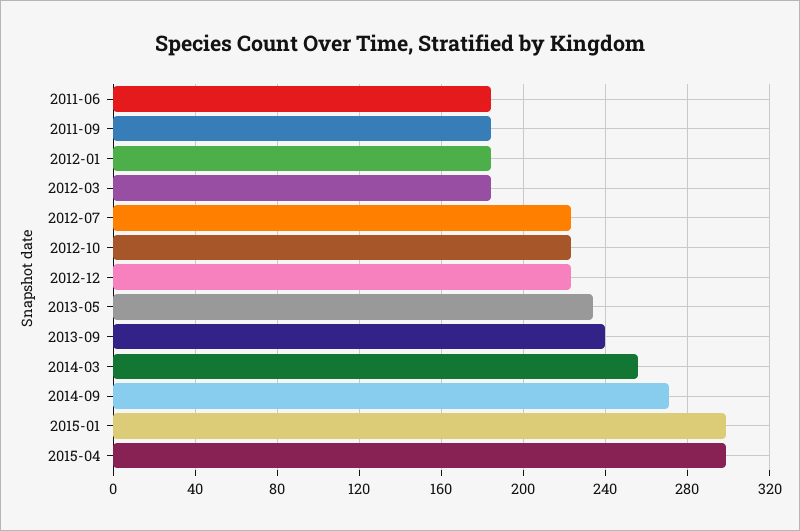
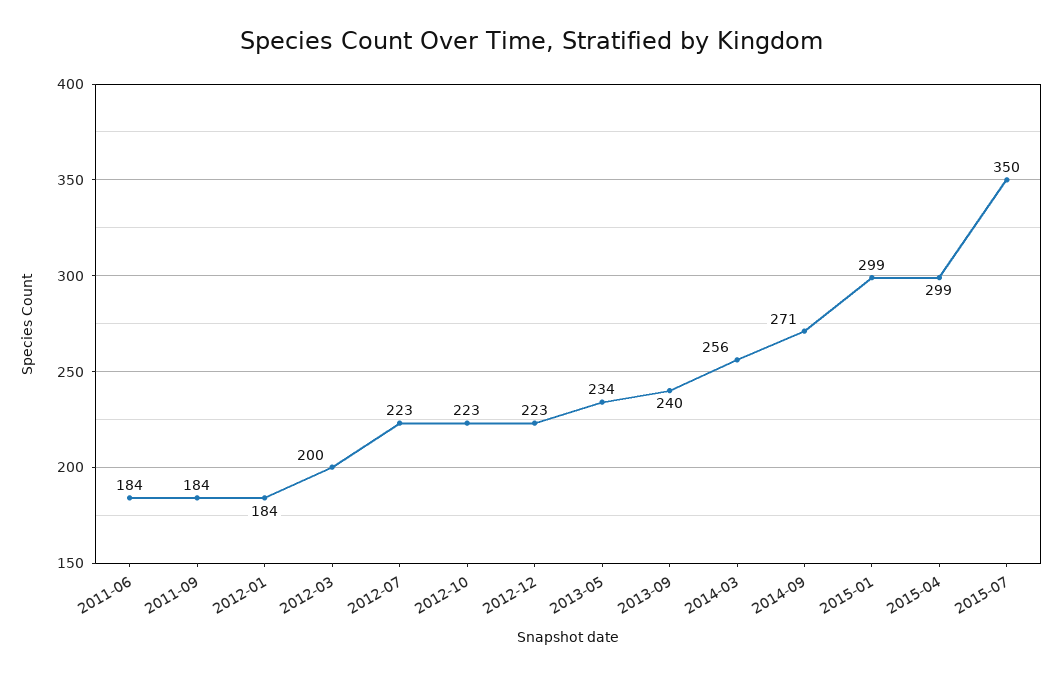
2012-03: 185 -> 200
2015-07: none -> 350

